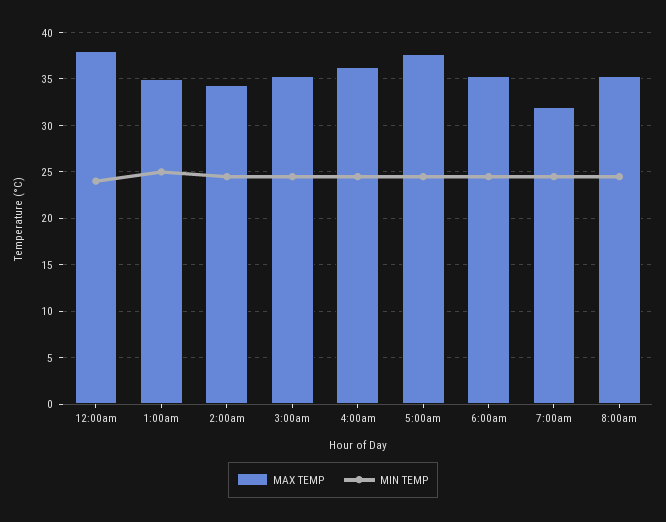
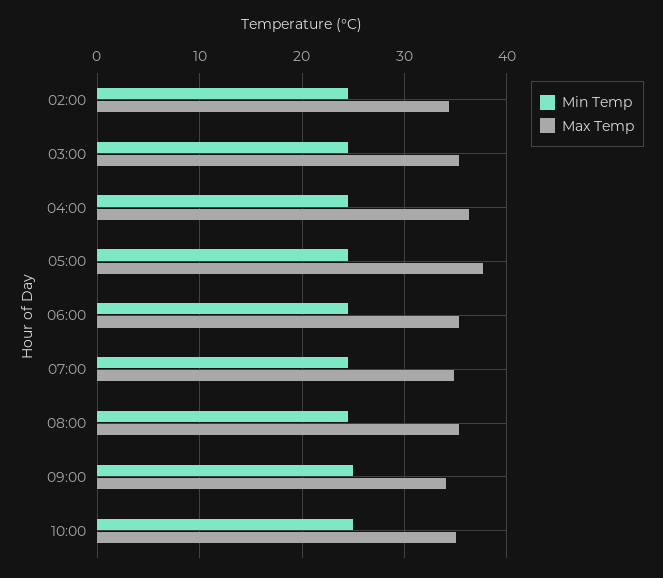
MAX TEMP, 12:00am: 38 -> none
MIN TEMP, 12:00am: 24 -> none
MAX TEMP, 1:00am: 35 -> none
MIN TEMP, 1:00am: 25 -> none
MAX TEMP, 7:00am: 32 -> 35
MIN TEMP, 09:00: none -> 25
MAX TEMP, 09:00: none -> 34
MIN TEMP, 10:00: none -> 25
MAX TEMP, 10:00: none -> 35

